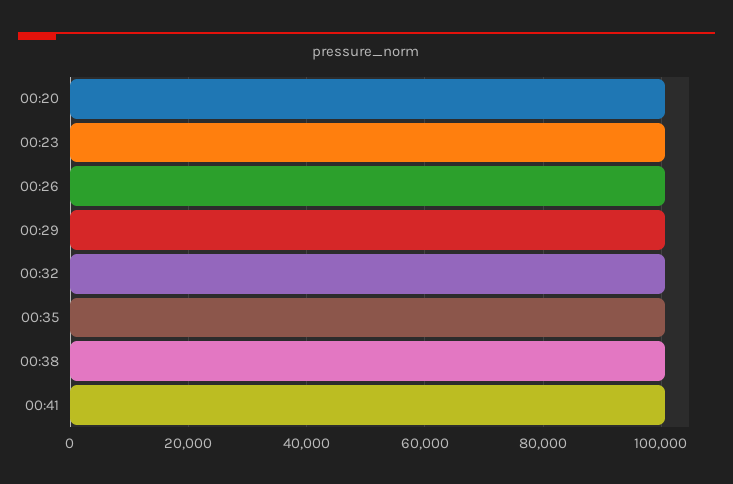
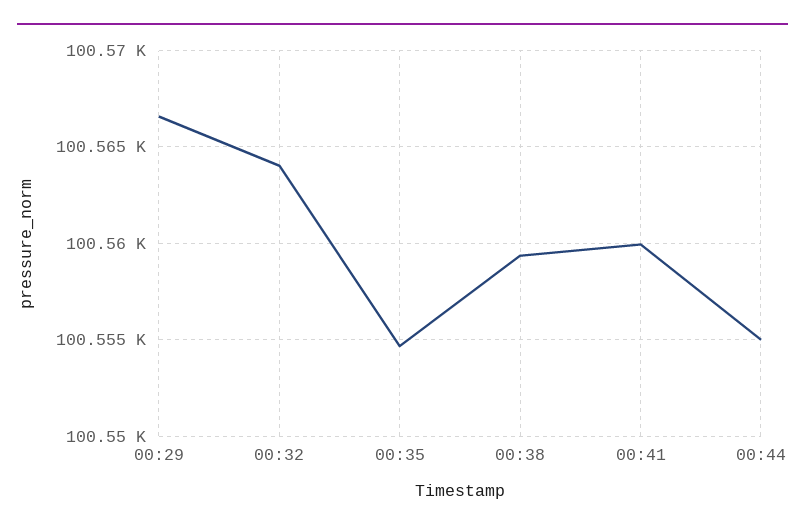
00:20: 100000 -> none
00:23: 100000 -> none
00:26: 100000 -> none
00:44: none -> 100555

